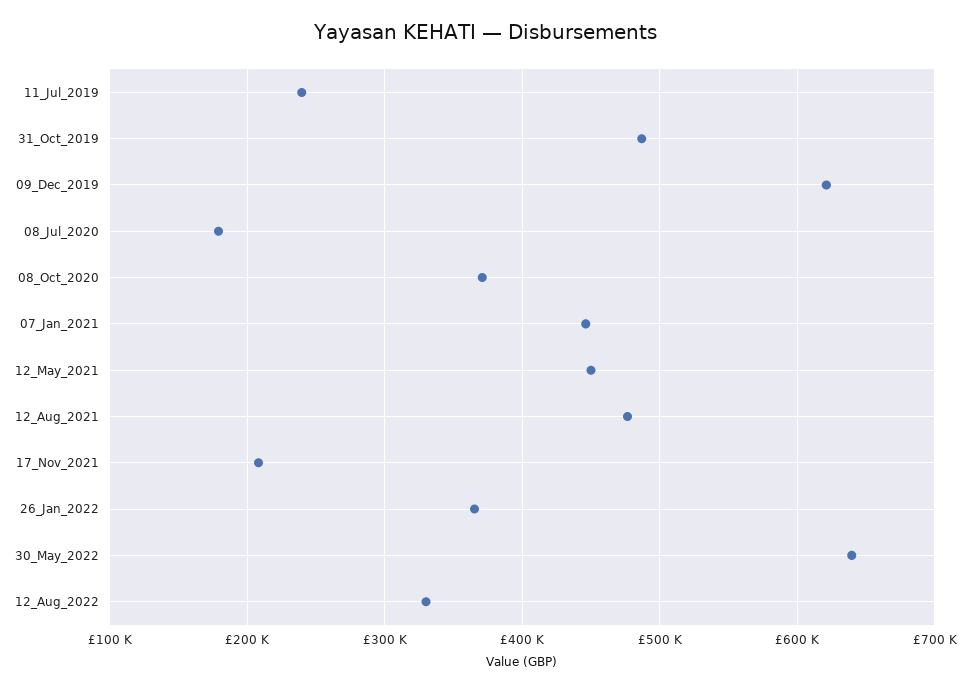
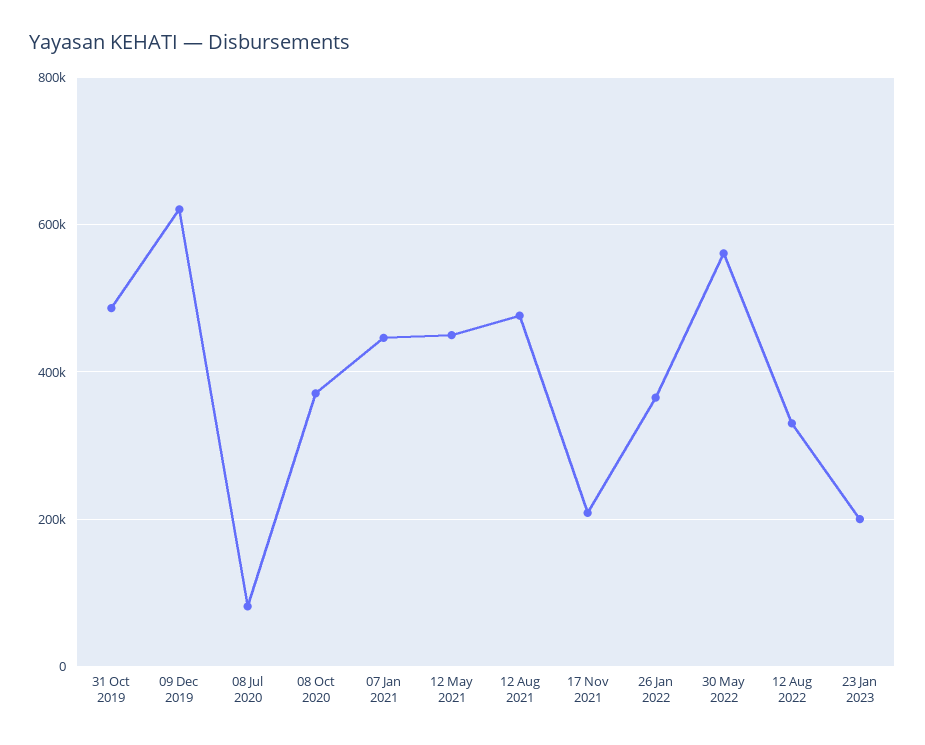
11_Jul_2019: 240000 -> none
08_Jul_2020: 180000 -> 80000
30_May_2022: 640000 -> 560000
23 Jan 2023: none -> 200000

